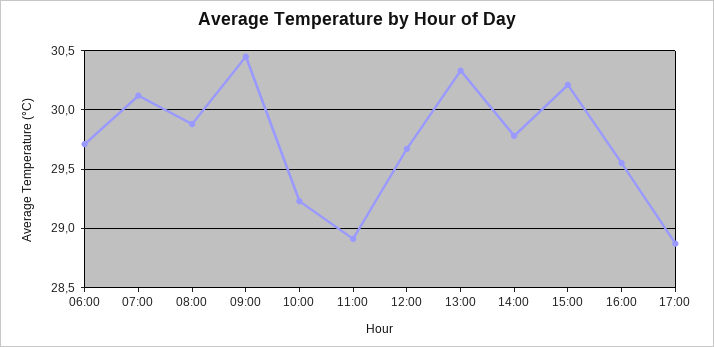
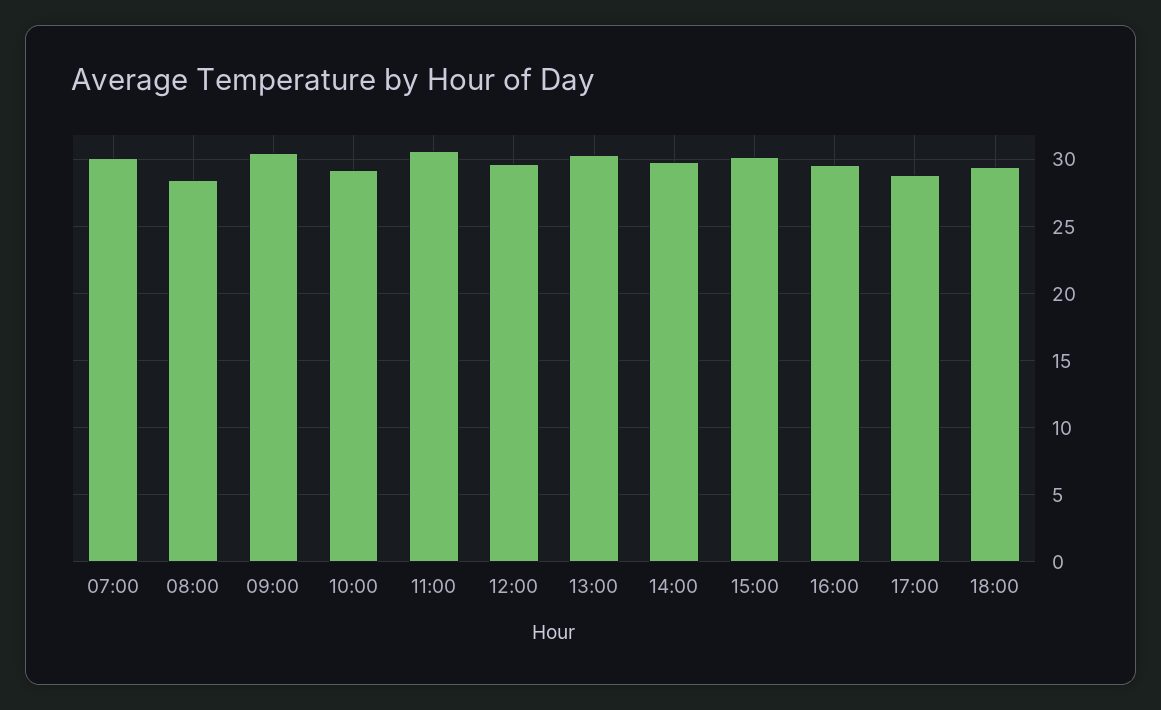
06:00: 29.7 -> none
08:00: 29.9 -> 28.5
11:00: 28.9 -> 30.5
18:00: none -> 29.5

